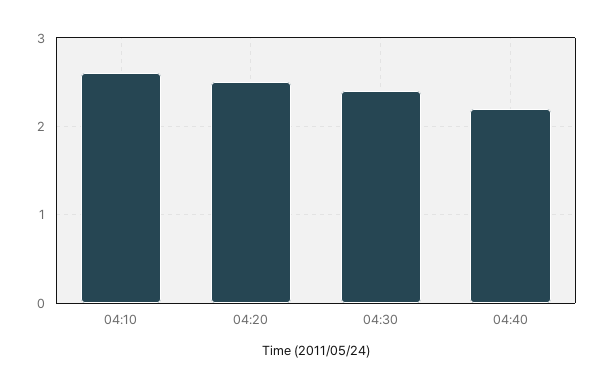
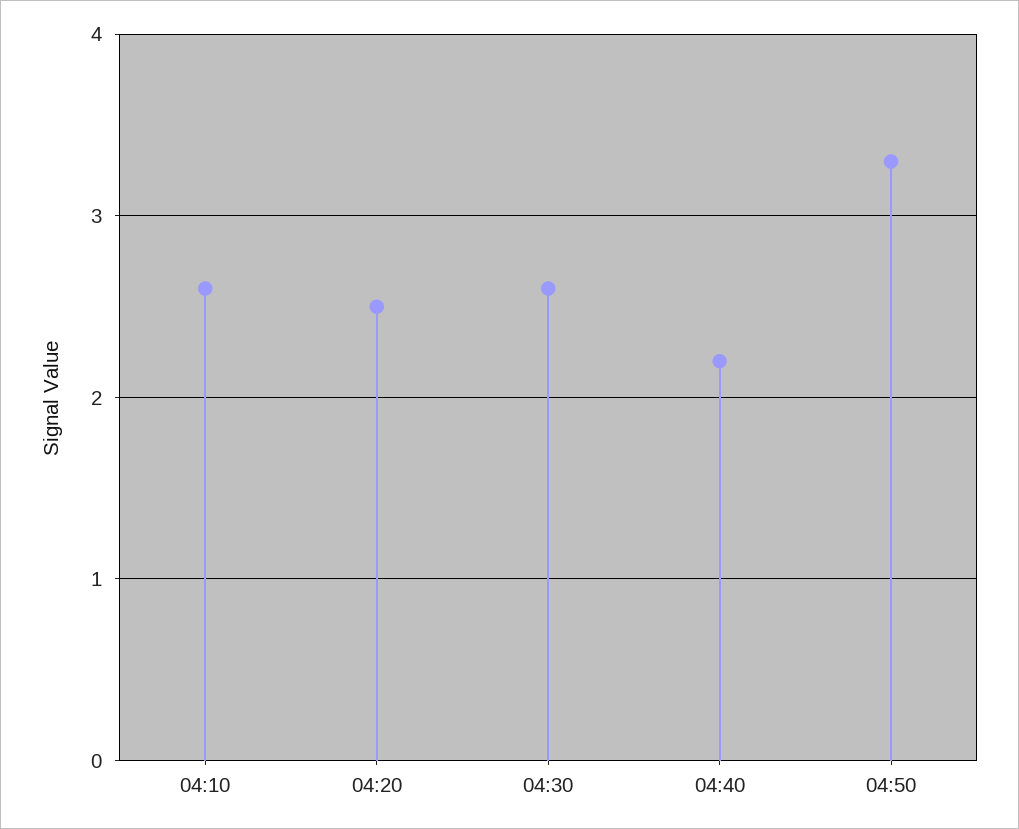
04:30: 2.4 -> 2.6
04:50: none -> 3.3

